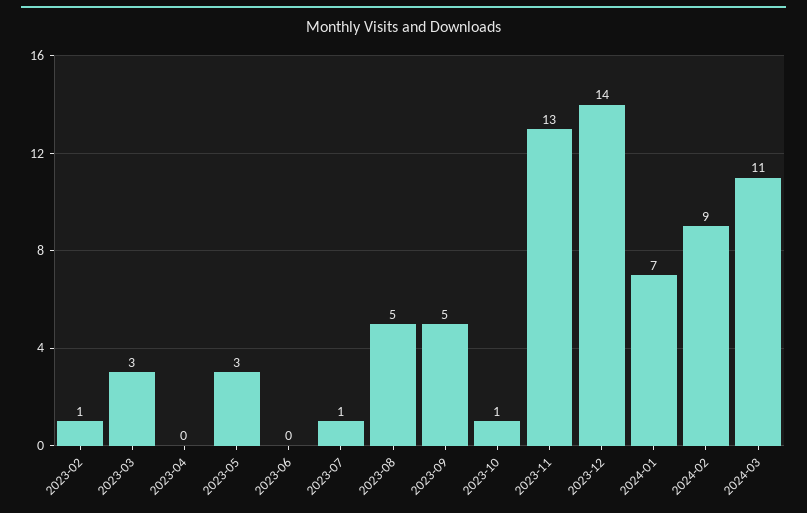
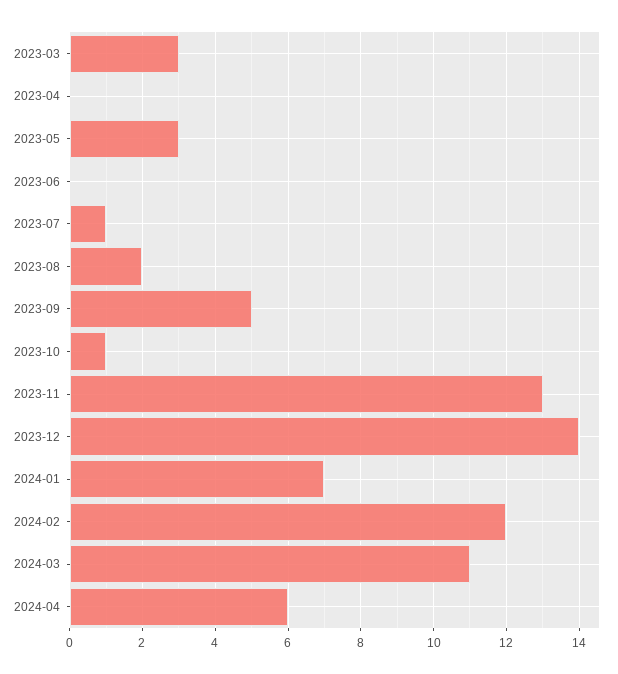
2023-02: 1 -> none
2023-08: 5 -> 2
2024-02: 9 -> 12
2024-04: none -> 6

